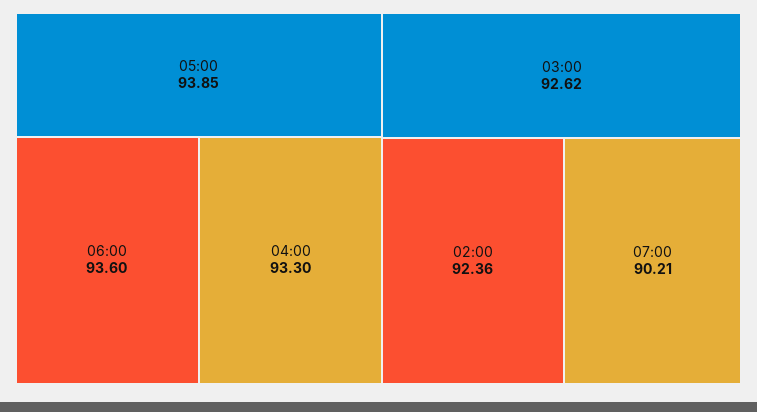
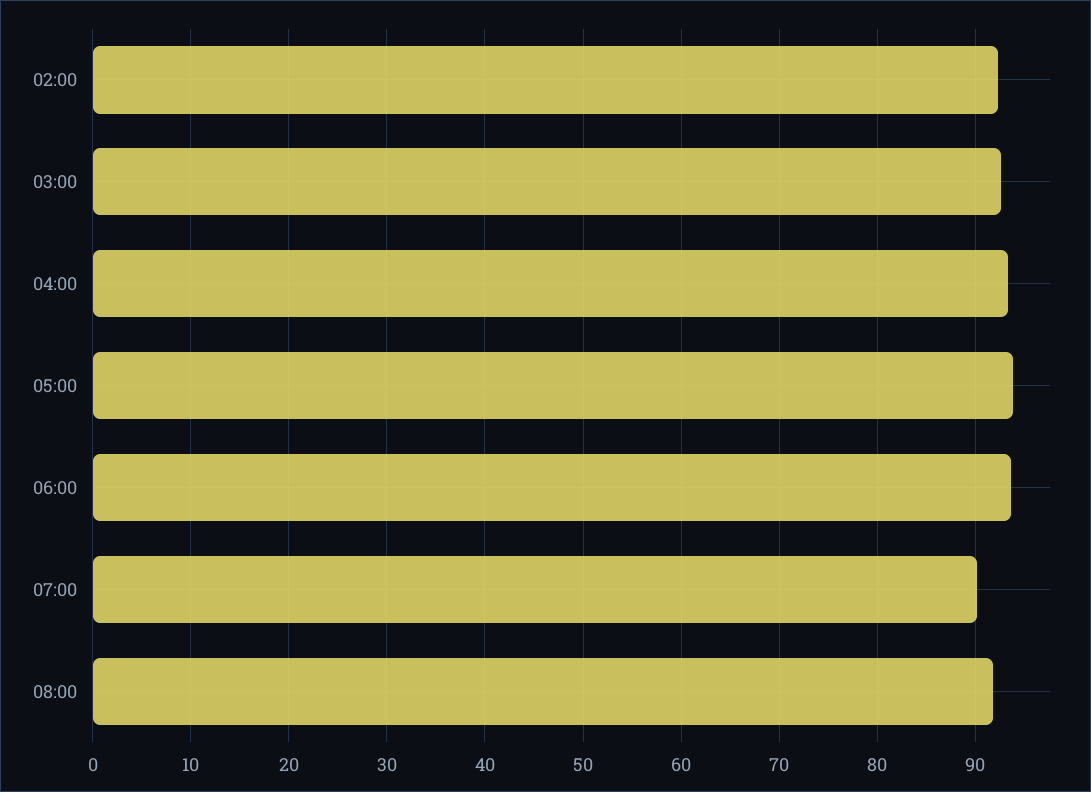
08:00: none -> 92

